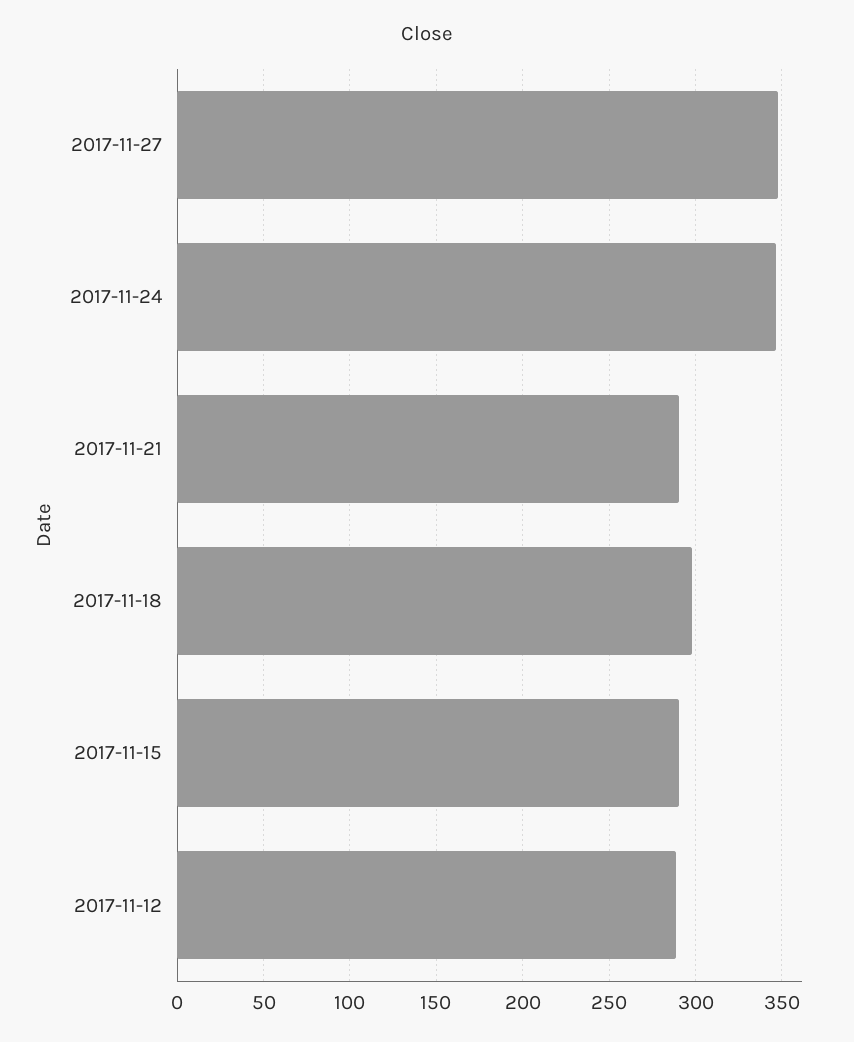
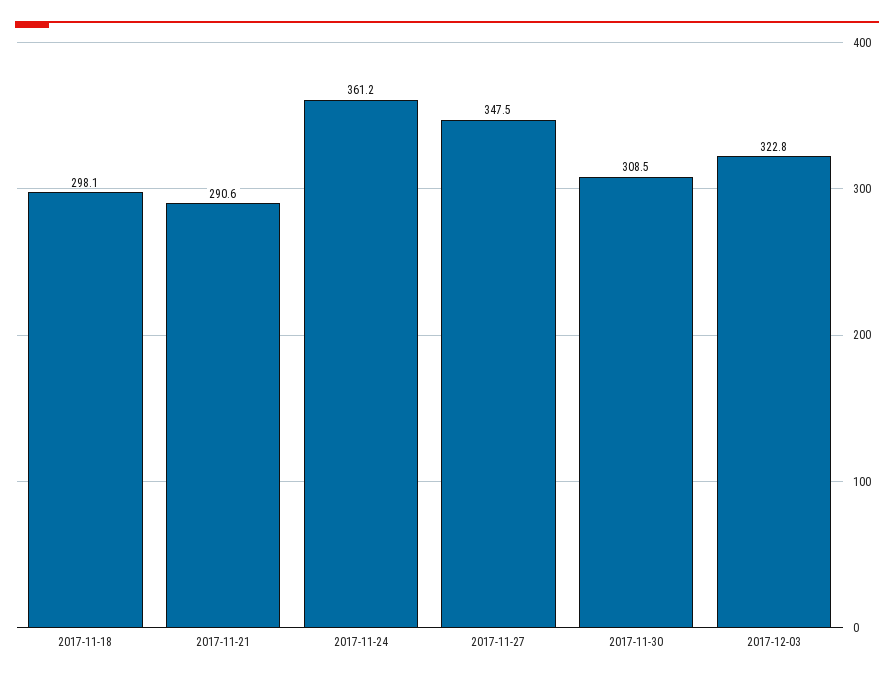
2017-11-24: 345 -> 361.2
2017-11-15: 290 -> none
2017-11-12: 290 -> none
2017-11-30: none -> 308.5
2017-12-03: none -> 322.8

